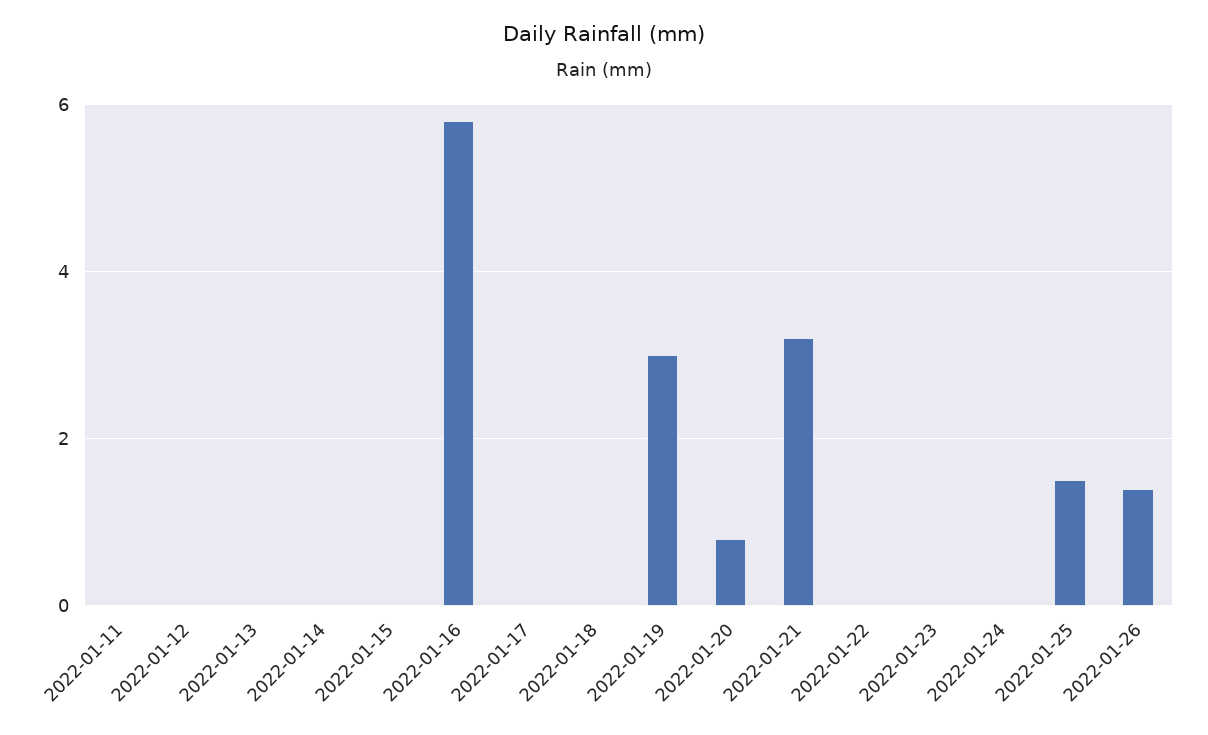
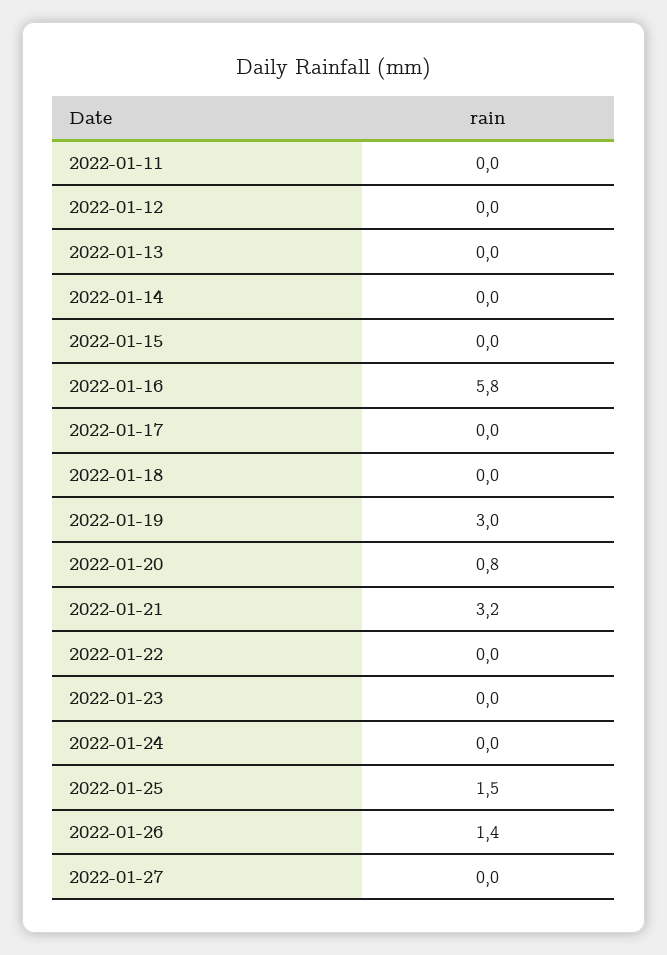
2022-01-27: none -> 0

